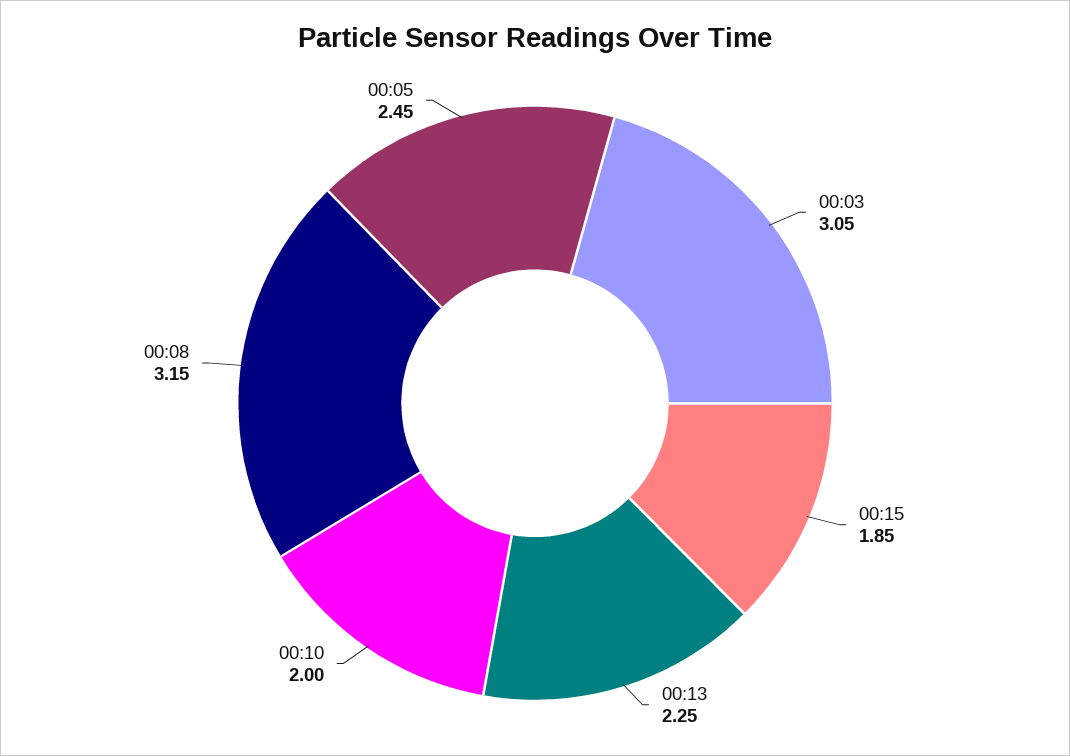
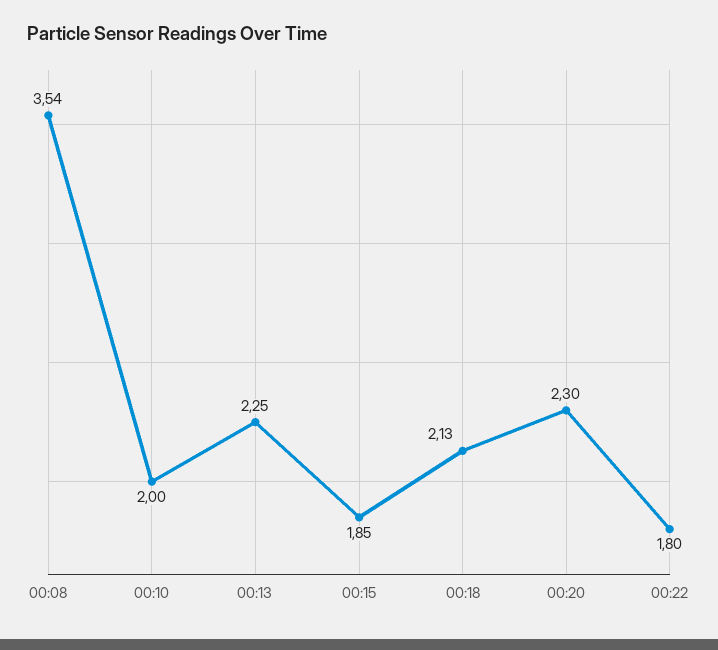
00:03: 3.05 -> none
00:08: 3.15 -> 3.54
00:05: 2.45 -> none
00:18: none -> 2.13
00:20: none -> 2.3
00:22: none -> 1.8

